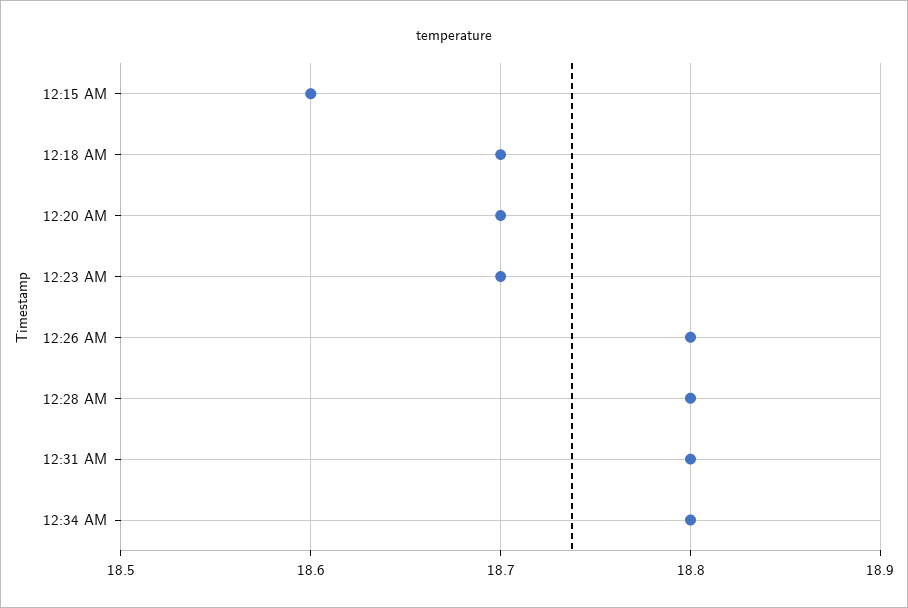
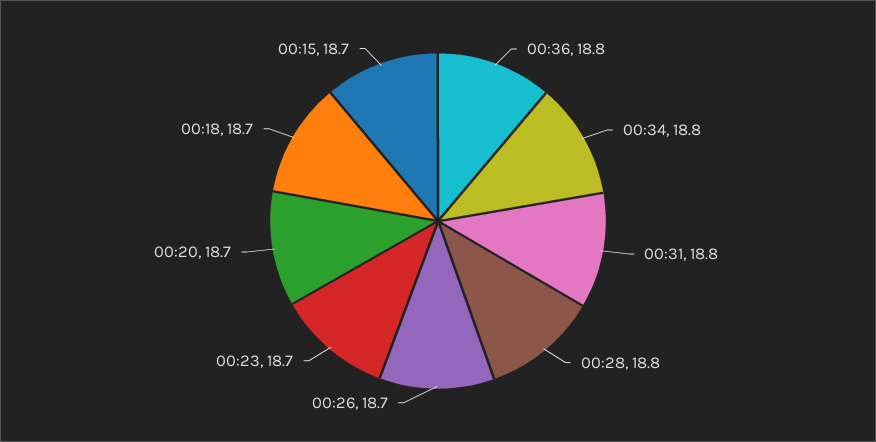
12:15 AM: 18.6 -> 18.7
12:26 AM: 18.8 -> 18.7
00:36: none -> 18.8

